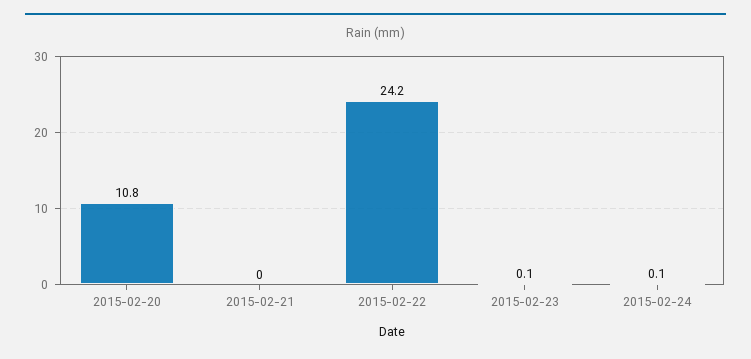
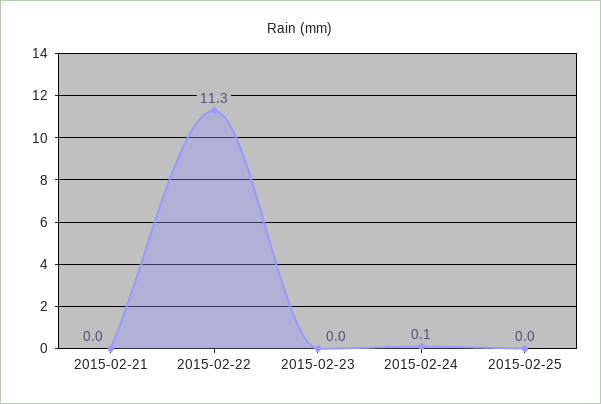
2015-02-20: 10.8 -> none
2015-02-22: 24.2 -> 11.3
2015-02-23: 0.1 -> 0
2015-02-25: none -> 0

